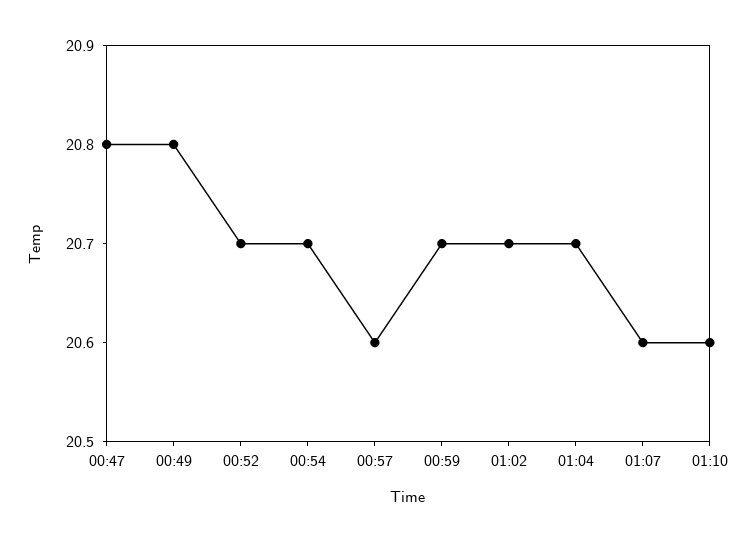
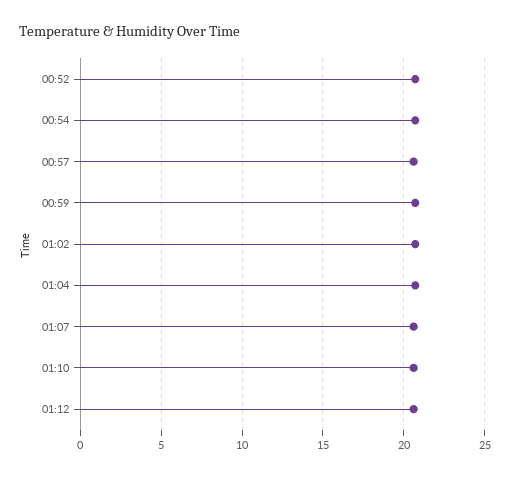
00:47: 20.8 -> none
00:49: 20.8 -> none
01:12: none -> 20.5

